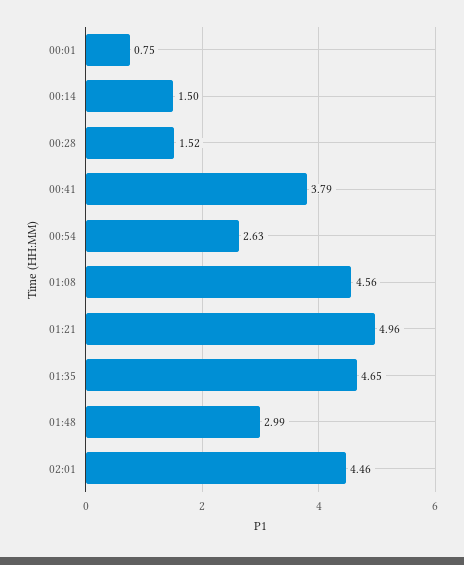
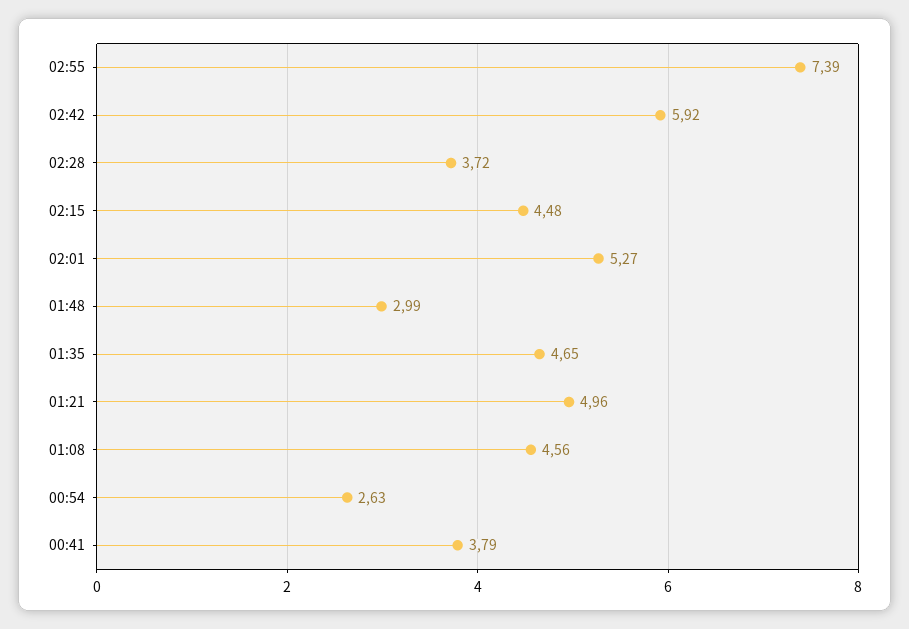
00:01: 0.75 -> none
00:14: 1.5 -> none
00:28: 1.52 -> none
02:01: 4.46 -> 5.27
02:55: none -> 7.39
02:42: none -> 5.92
02:28: none -> 3.72
02:15: none -> 4.48

